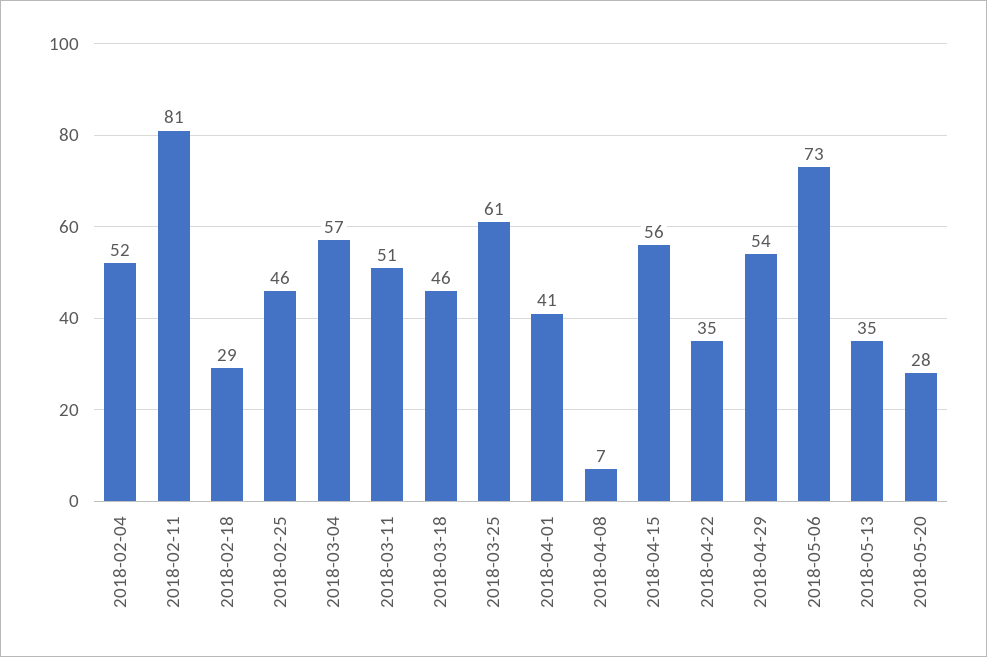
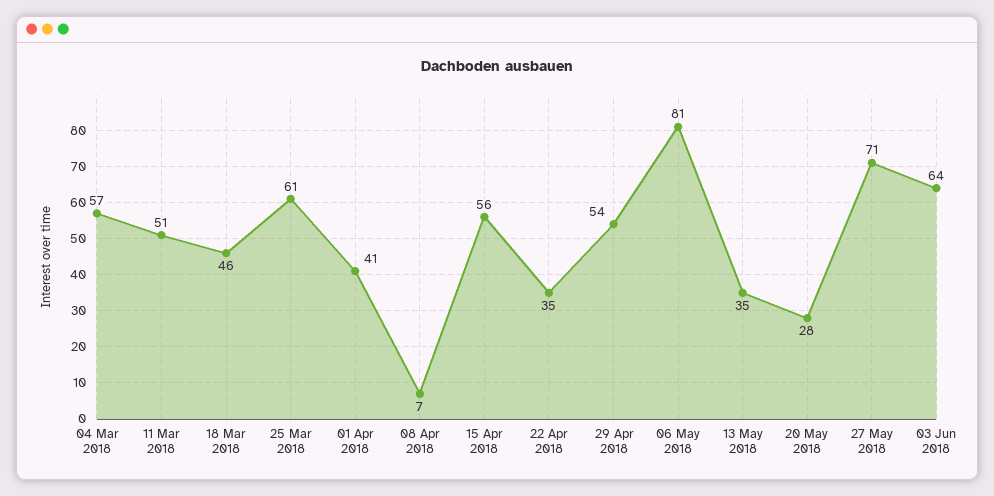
2018-02-04: 52 -> none
2018-02-11: 81 -> none
2018-02-18: 29 -> none
2018-02-25: 46 -> none
2018-05-06: 73 -> 81
27 May 2018: none -> 71
03 Jun 2018: none -> 64

